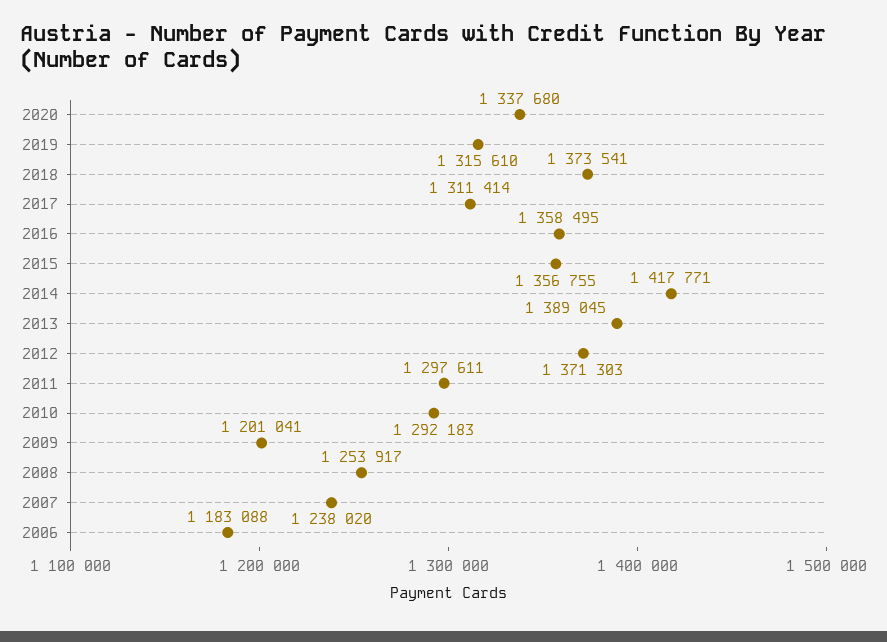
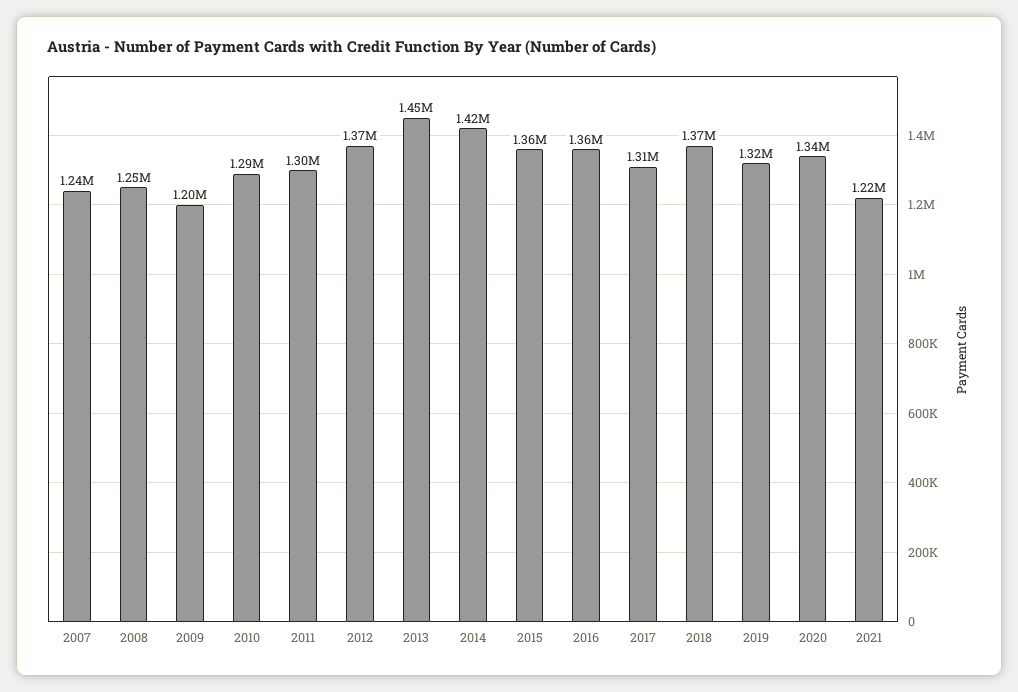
2013: 1389045 -> 1450000
2006: 1183088 -> none
2021: none -> 1220000

